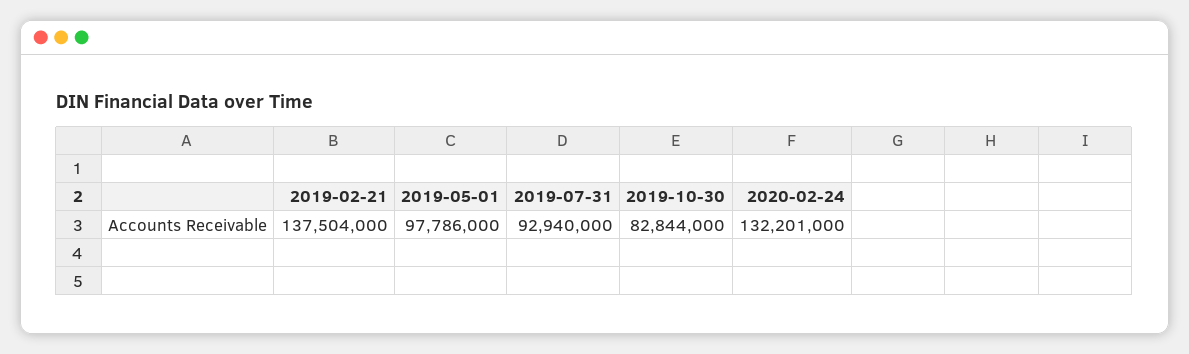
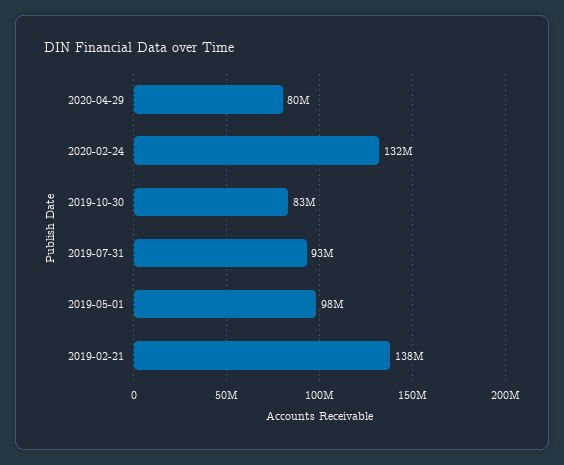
2020-04-29: none -> 80000000

